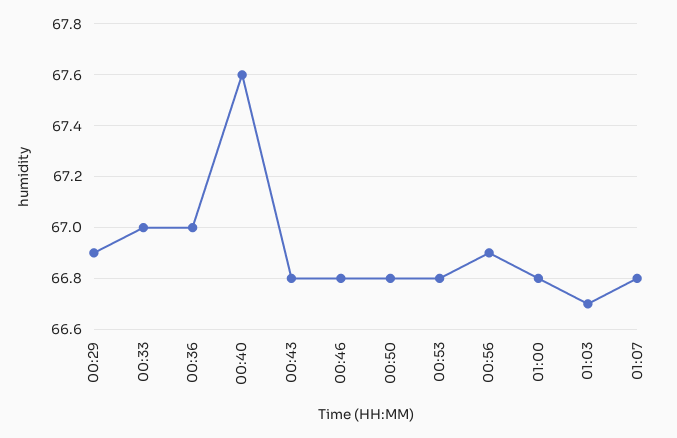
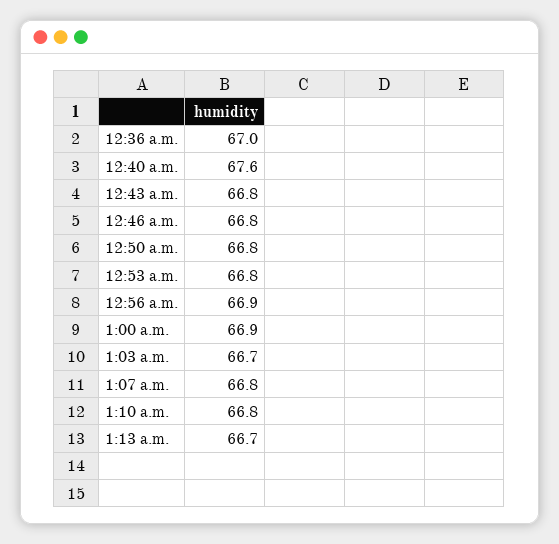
00:29: 66.9 -> none
00:33: 67 -> none
01:00: 66.8 -> 66.9
1:10 a.m.: none -> 66.8
1:13 a.m.: none -> 66.7

